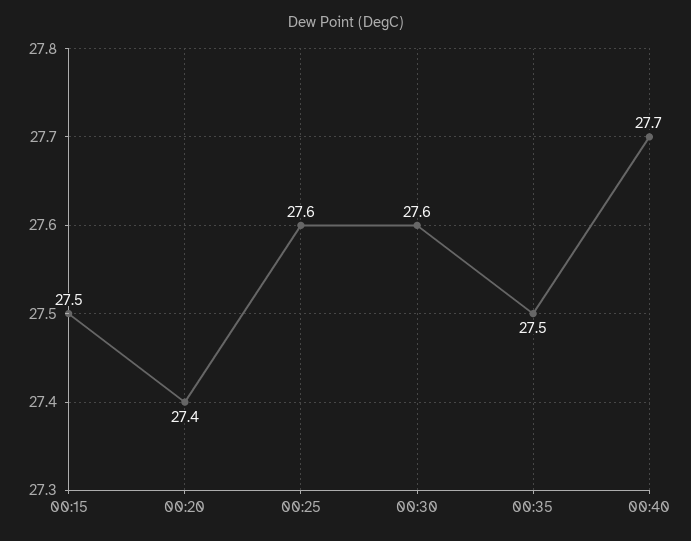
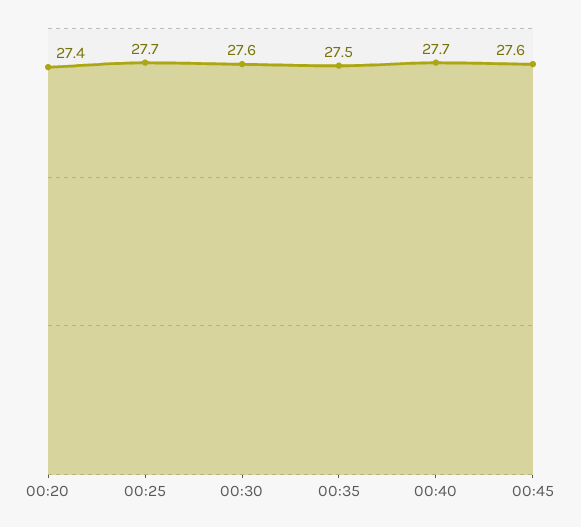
00:15: 27.5 -> none
00:25: 27.6 -> 27.7
00:45: none -> 27.6

